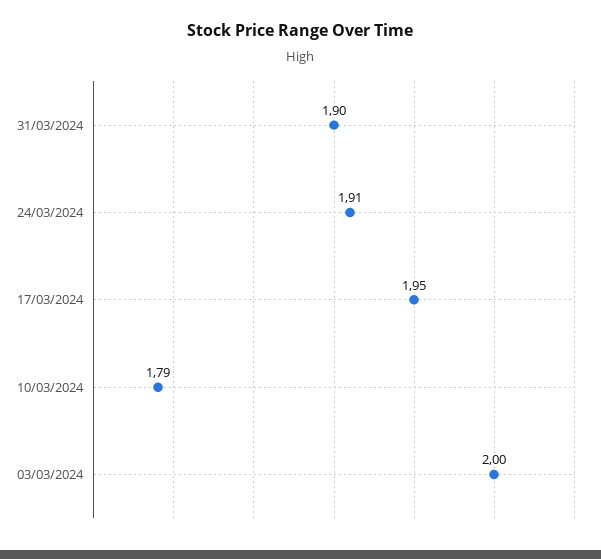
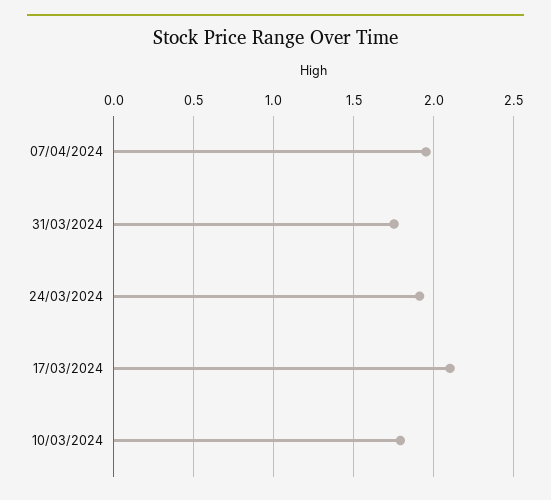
31/03/2024: 1.9 -> 1.75
17/03/2024: 1.95 -> 2.1
03/03/2024: 2 -> none
07/04/2024: none -> 1.95

